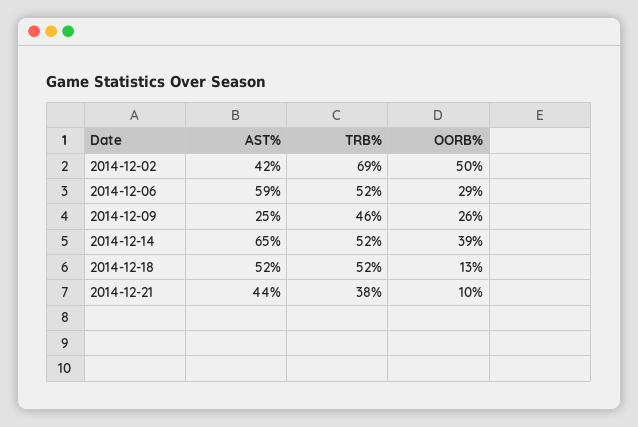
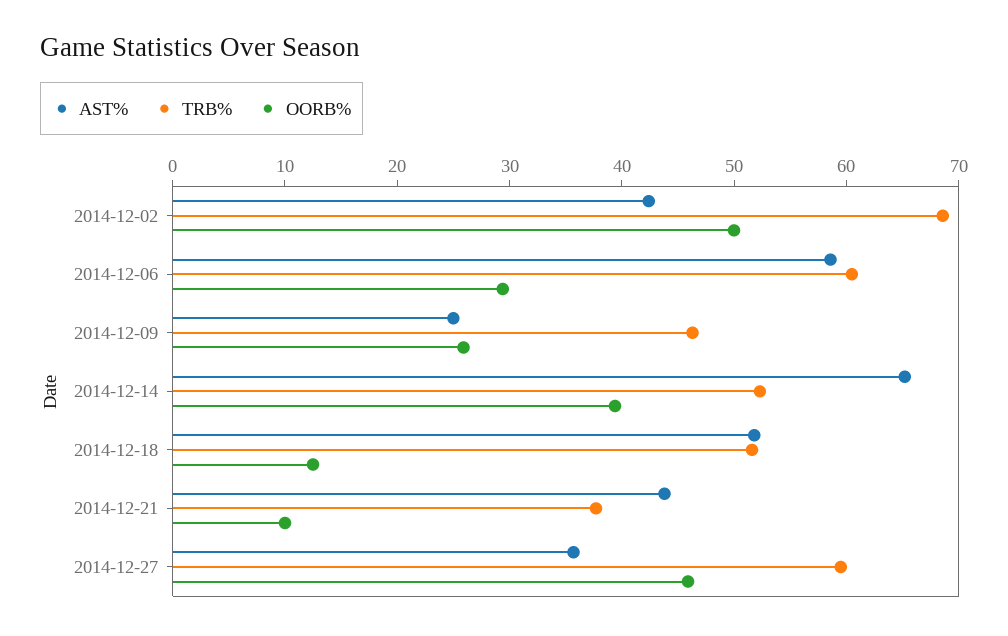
TRB%, 2014-12-06: 52 -> 60
AST%, 2014-12-27: none -> 36
TRB%, 2014-12-27: none -> 60
OORB%, 2014-12-27: none -> 46

